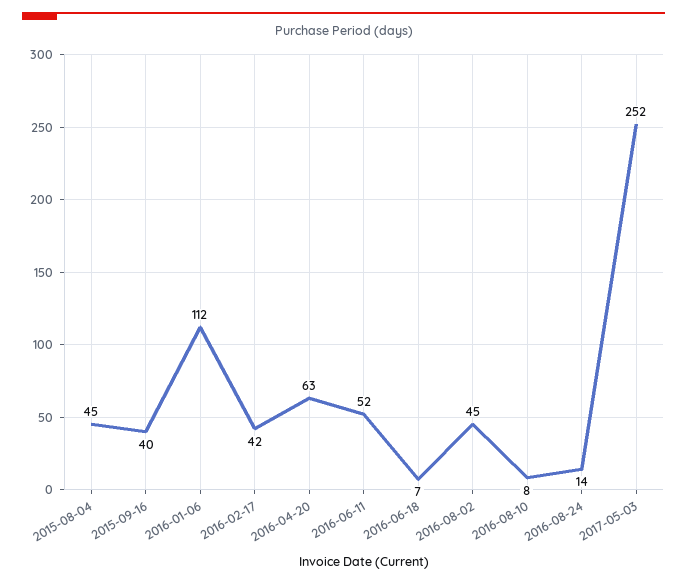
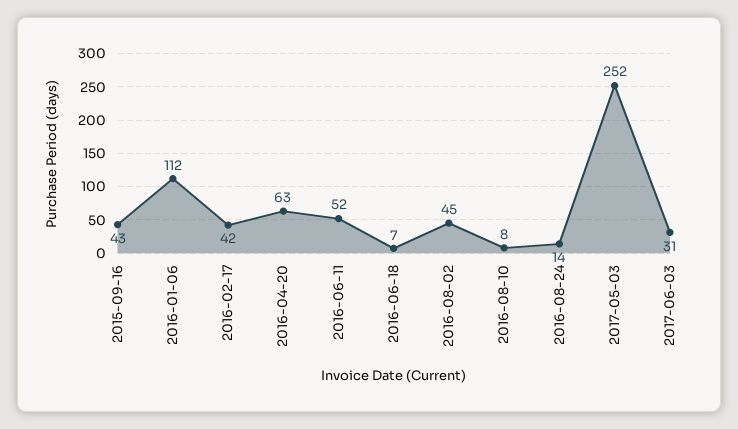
2015-08-04: 45 -> none
2015-09-16: 40 -> 43
2017-06-03: none -> 31

